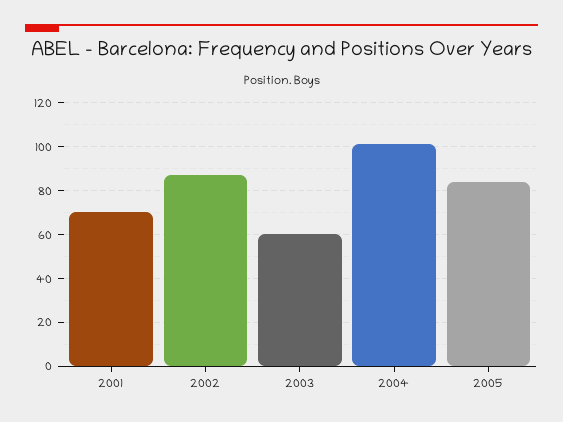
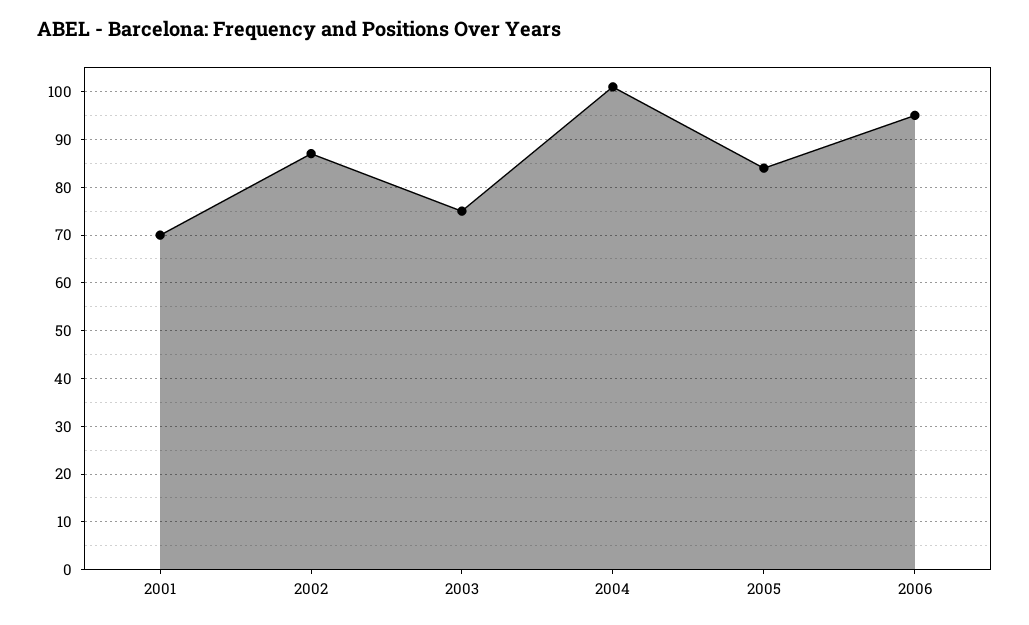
2003: 60 -> 75
2006: none -> 95

